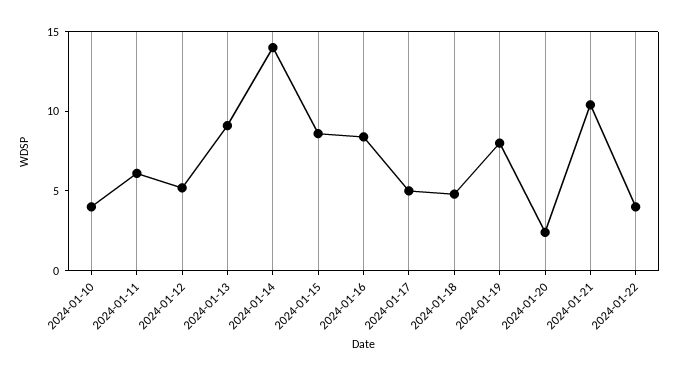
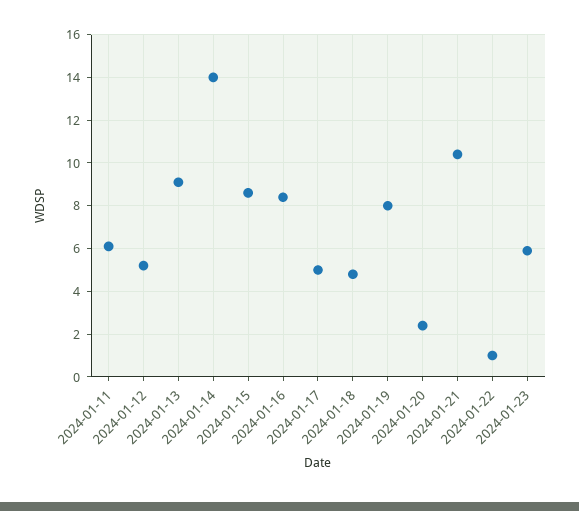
2024-01-10: 4 -> none
2024-01-22: 4 -> 1
2024-01-23: none -> 6

